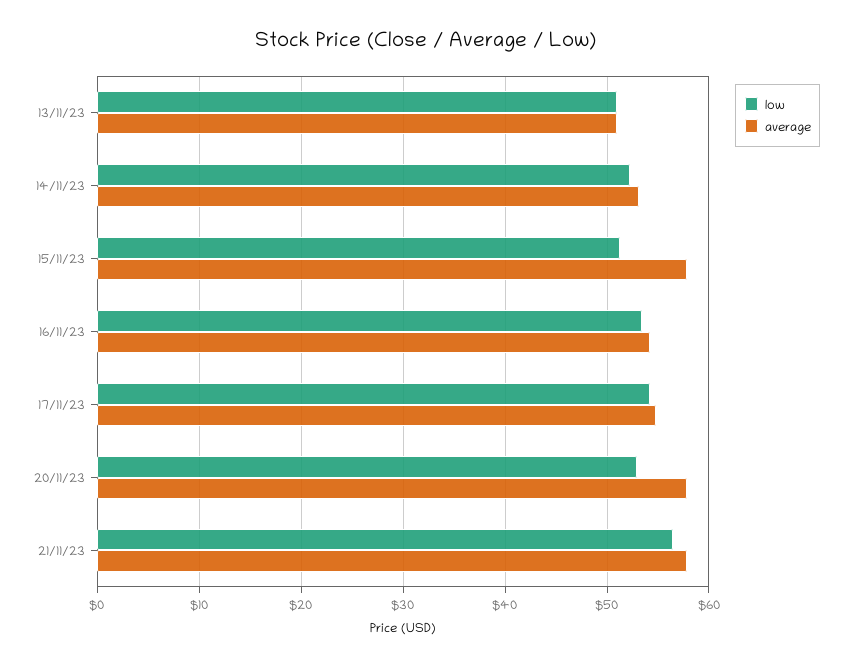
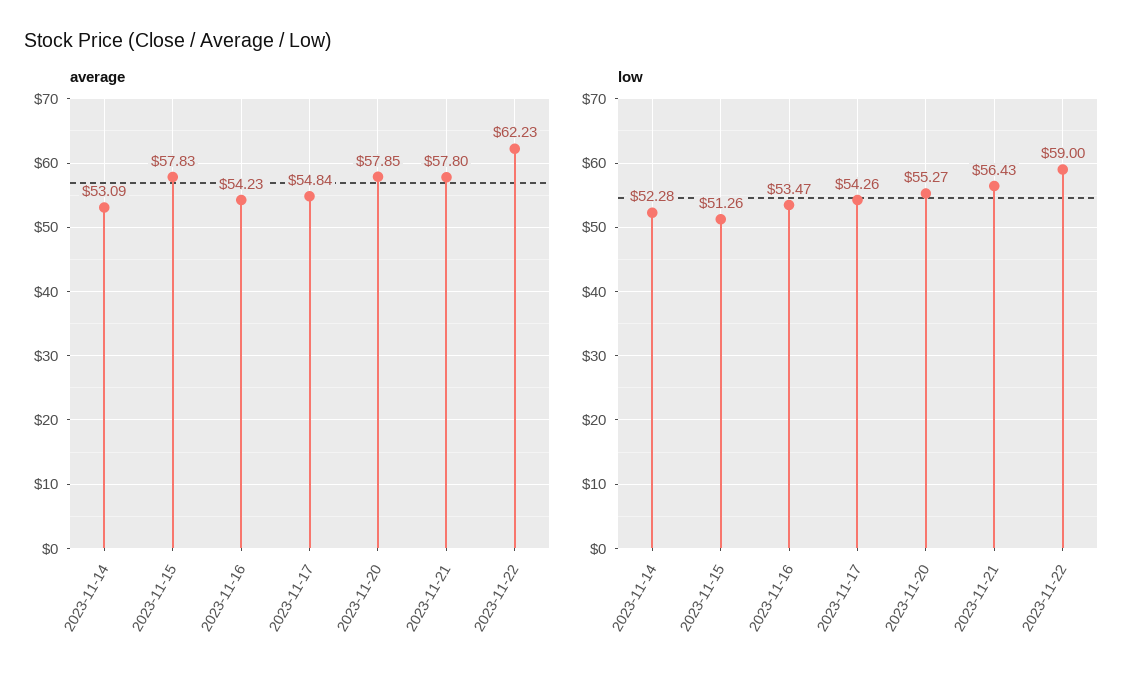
low, 13/11/23: 51 -> none
average, 13/11/23: 51 -> none
low, 20/11/23: 53 -> 55.27
average, 2023-11-22: none -> 62.23
low, 2023-11-22: none -> 59

